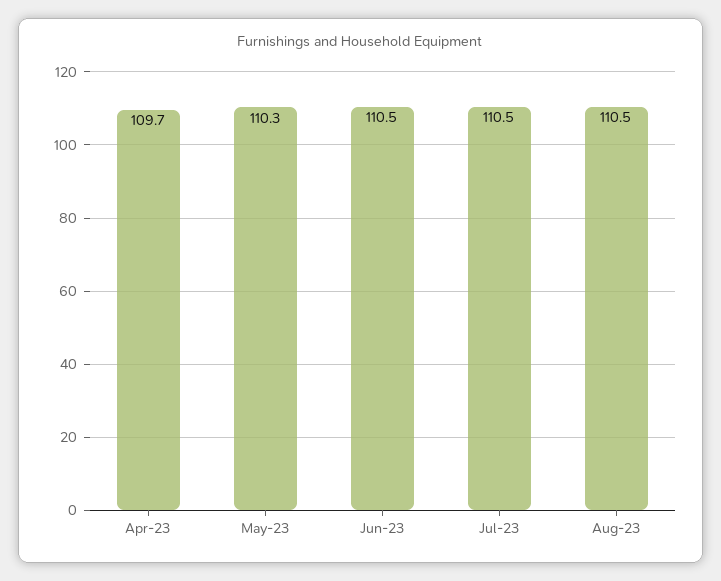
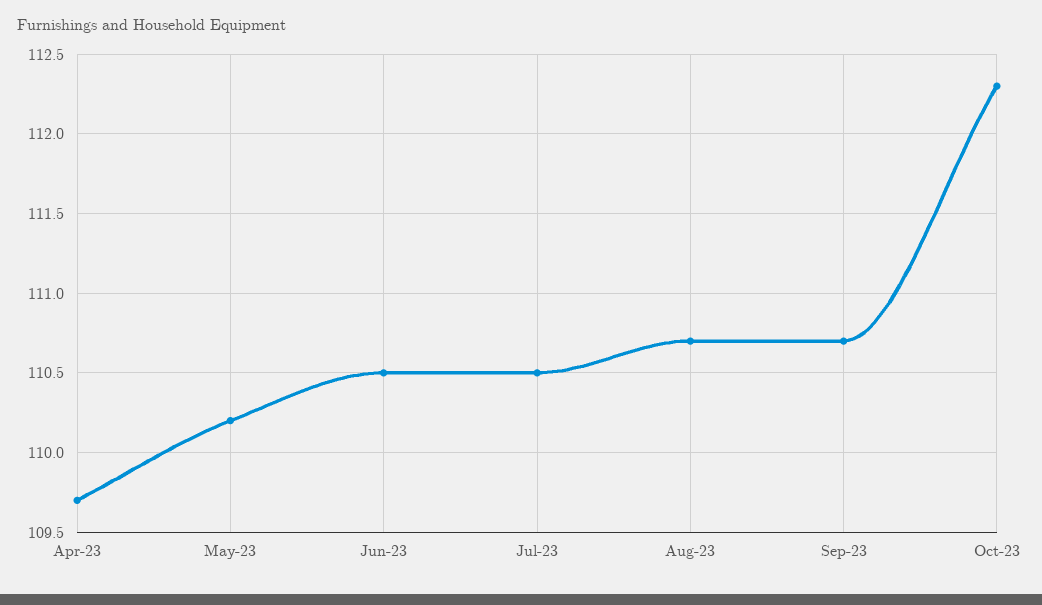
May-23: 110.3 -> 110.2
Aug-23: 110.5 -> 110.7
Sep-23: none -> 110.7
Oct-23: none -> 112.3

